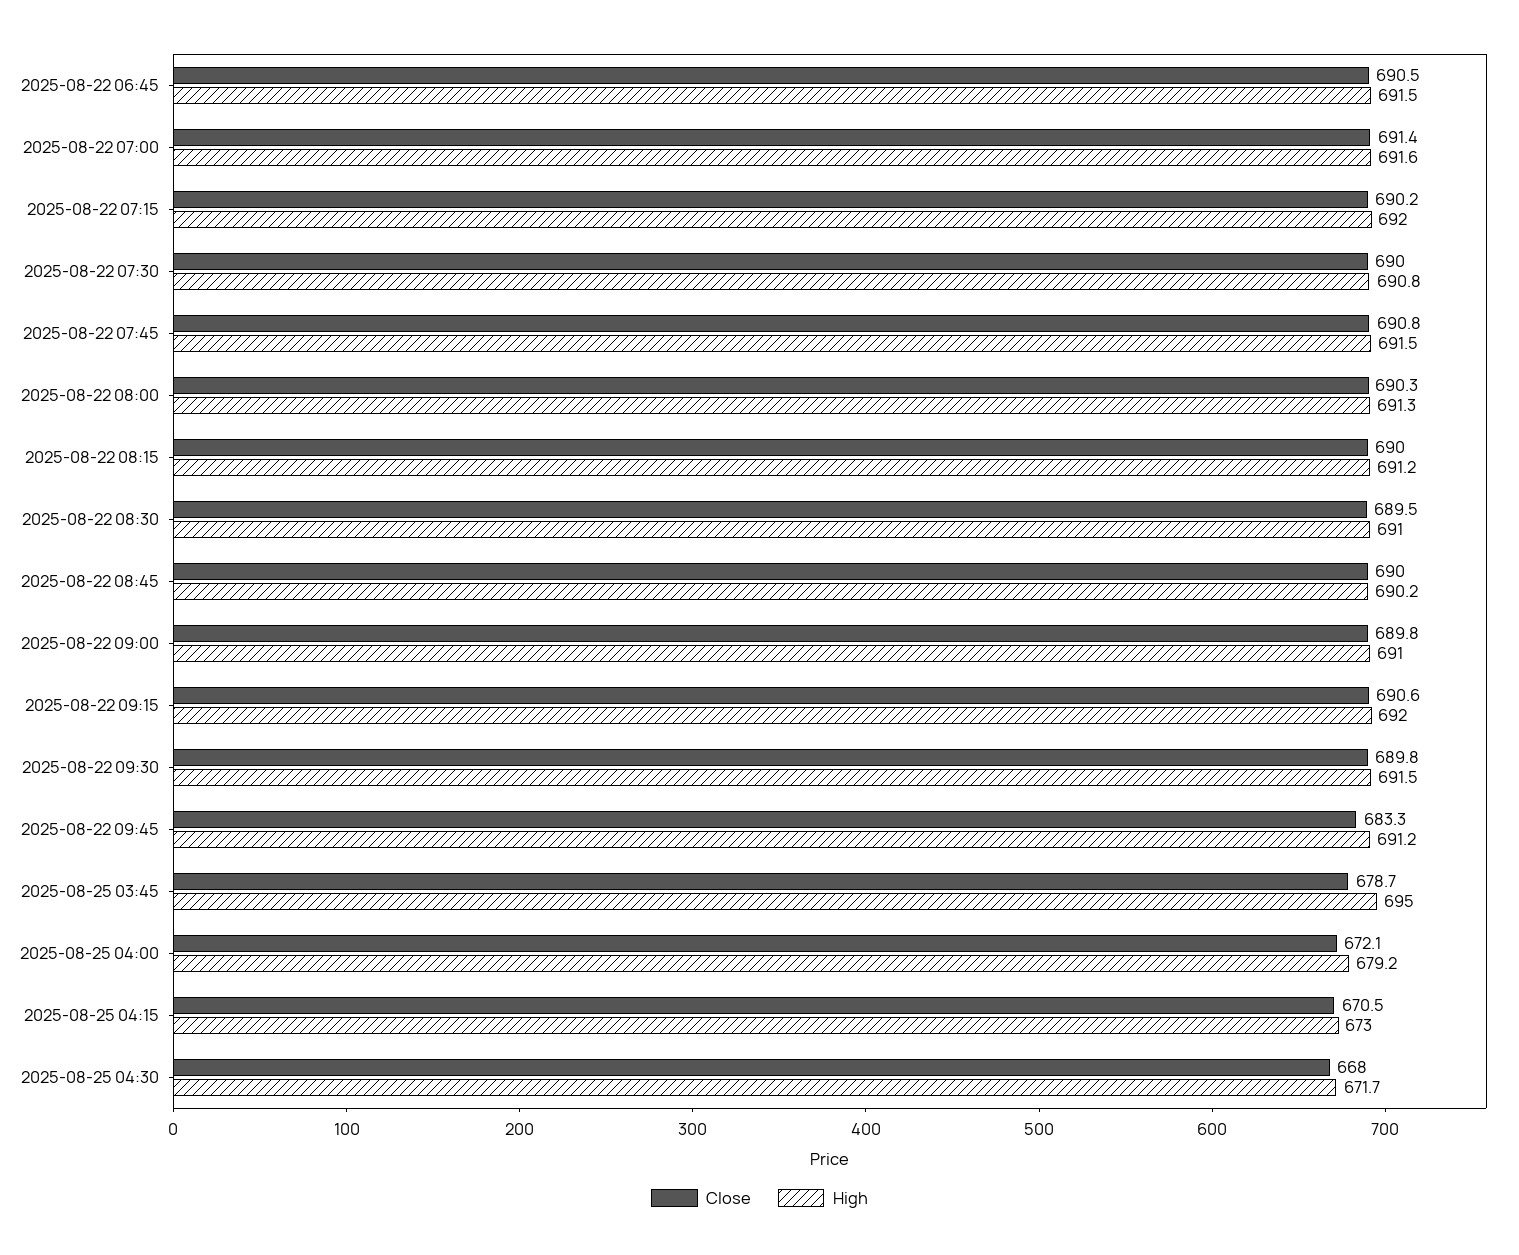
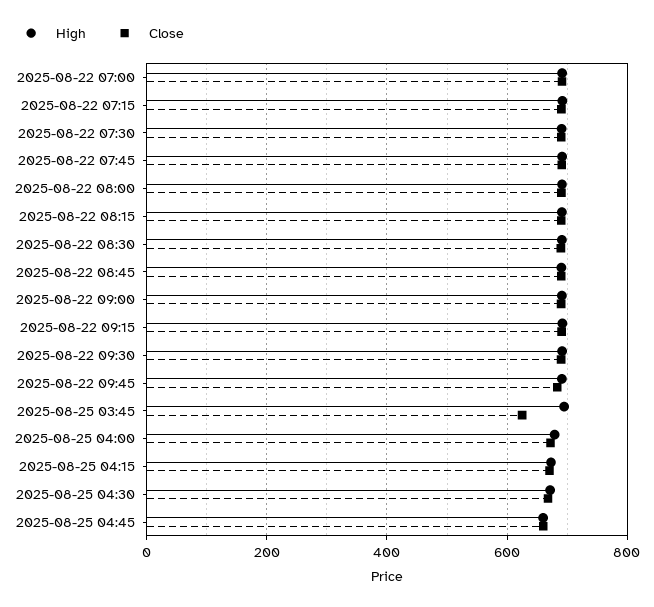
Close, 2025-08-22 06:45: 690.5 -> none
High, 2025-08-22 06:45: 691.5 -> none
Close, 2025-08-25 03:45: 678.7 -> 620
High, 2025-08-25 04:45: none -> 660
Close, 2025-08-25 04:45: none -> 660

